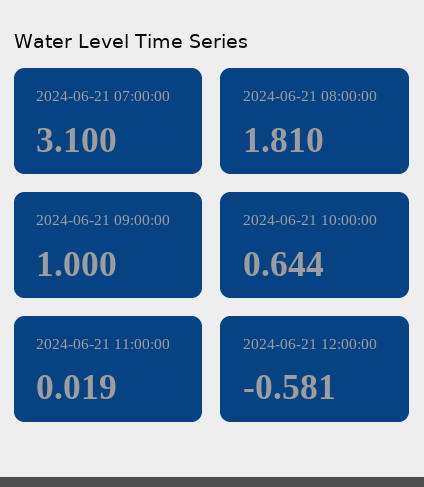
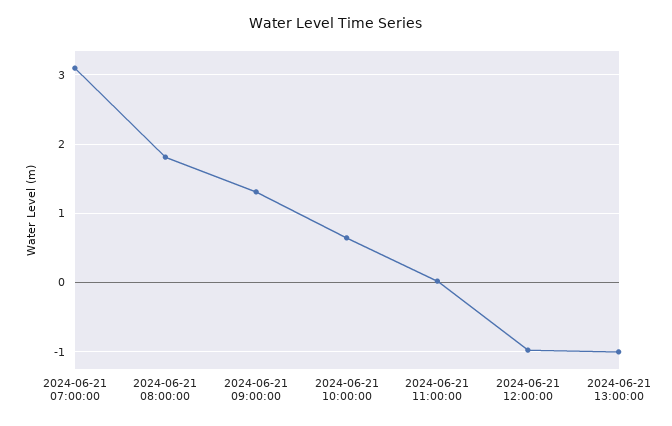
2024-06-21 09:00:00: 1 -> 1.3
2024-06-21 12:00:00: -0.581 -> -1
2024-06-21 13:00:00: none -> -1

